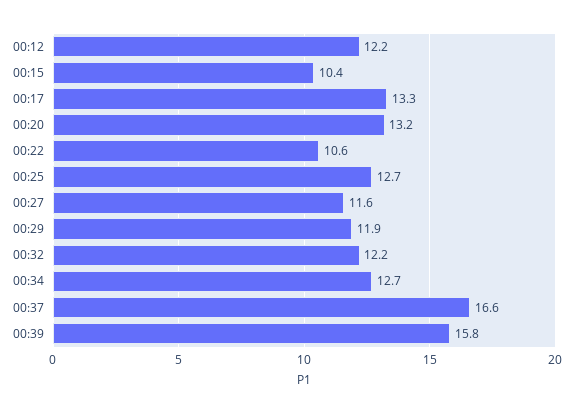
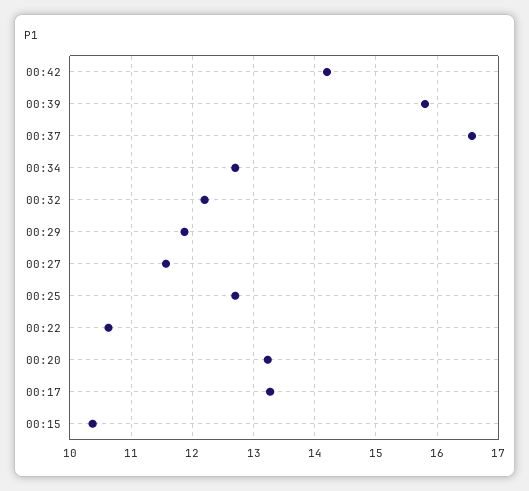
00:12: 12.2 -> none
00:42: none -> 14.2

